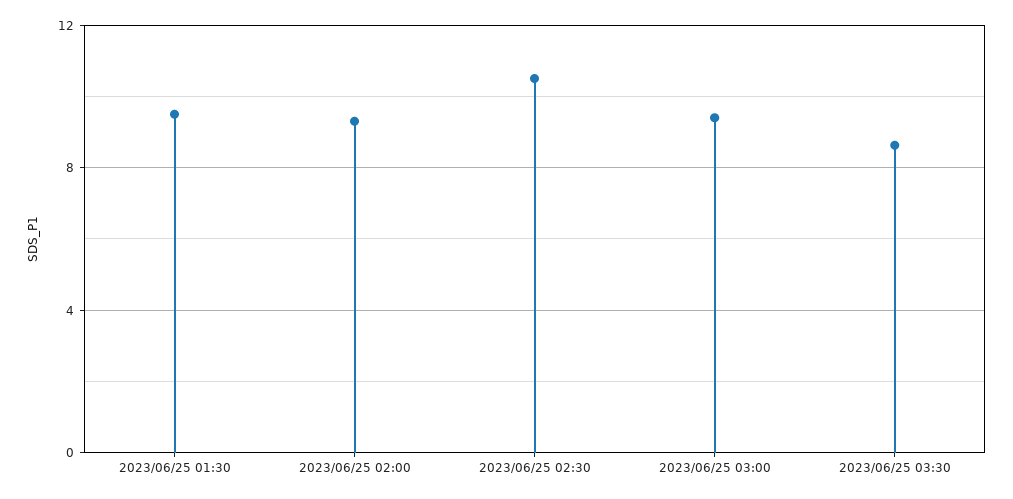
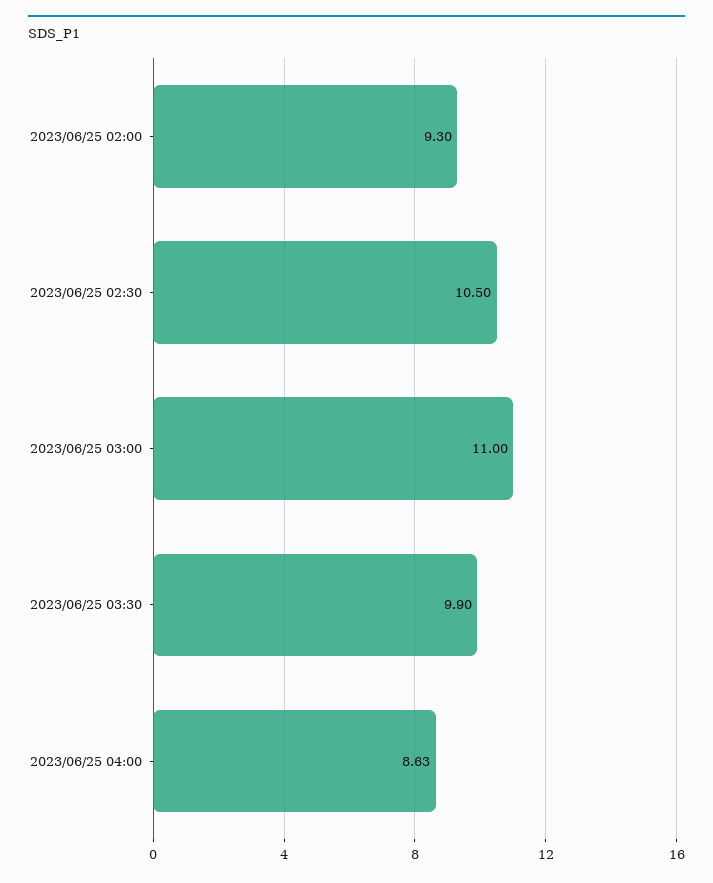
2023/06/25 01:30: 9.5 -> none
2023/06/25 03:00: 9.5 -> 11
2023/06/25 03:30: 8.5 -> 9.9
2023/06/25 04:00: none -> 8.63

